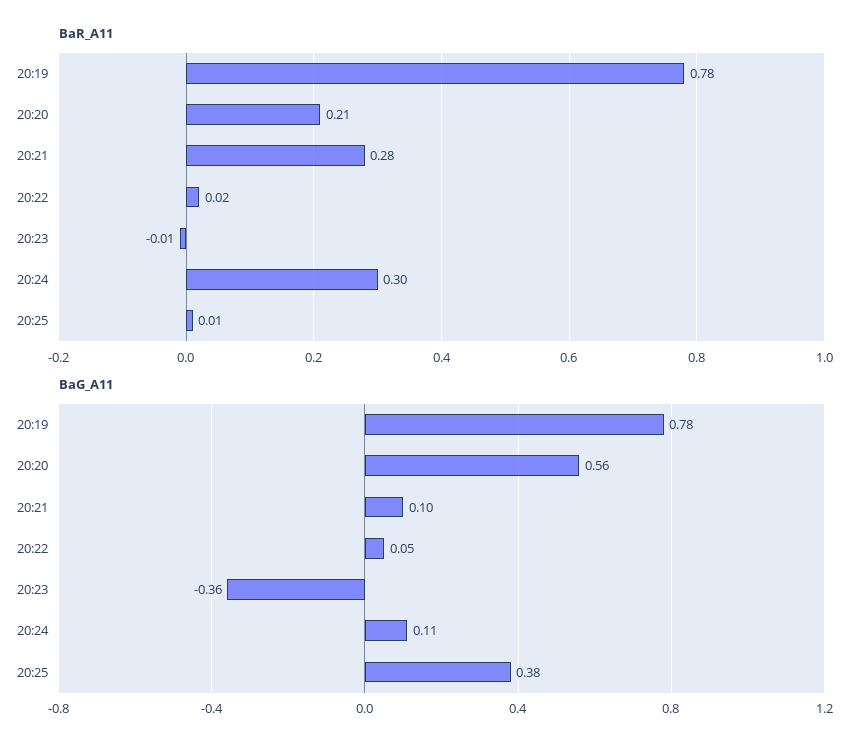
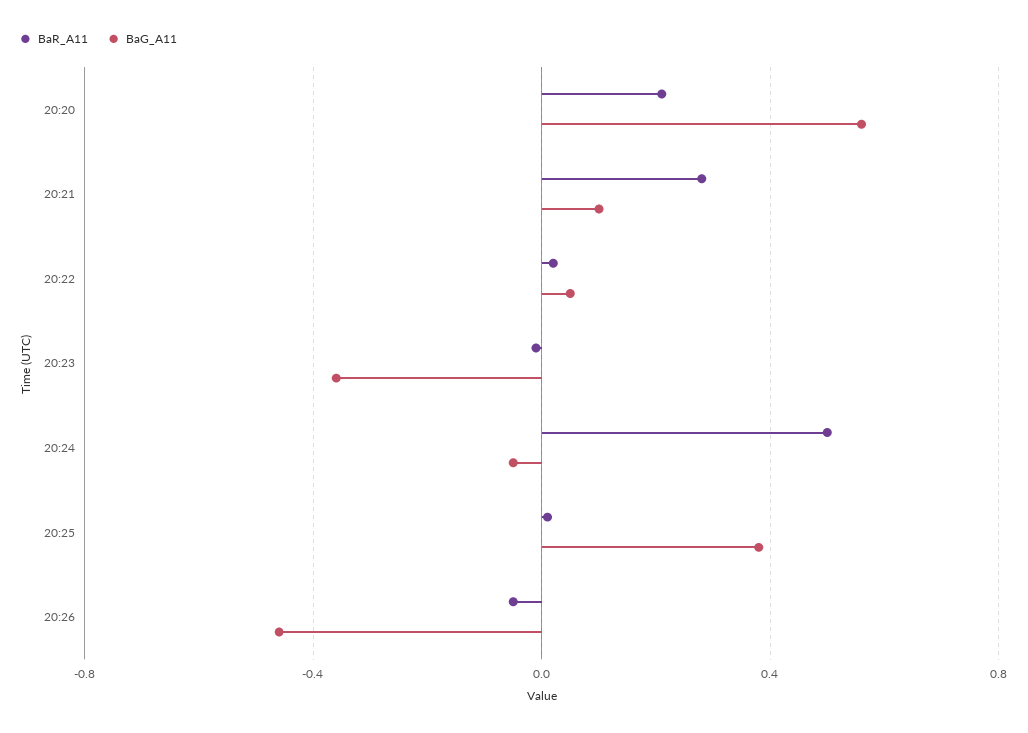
BaR_A11, 20:19: 0.78 -> none
BaR_A11, 20:24: 0.3 -> 0.5
BaG_A11, 20:19: 0.78 -> none
BaG_A11, 20:24: 0.11 -> -0.05
BaR_A11, 20:26: none -> -0.05
BaG_A11, 20:26: none -> -0.45

